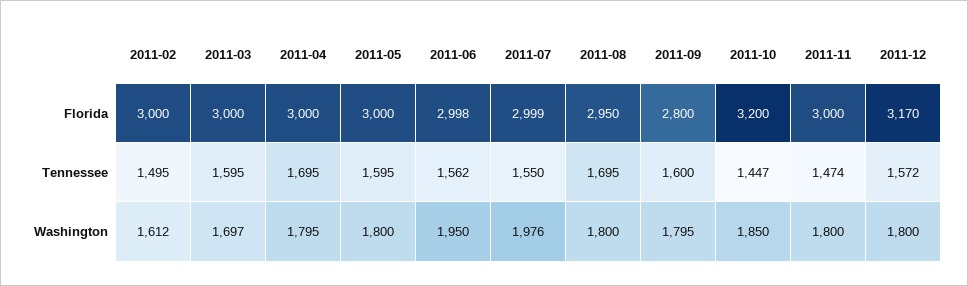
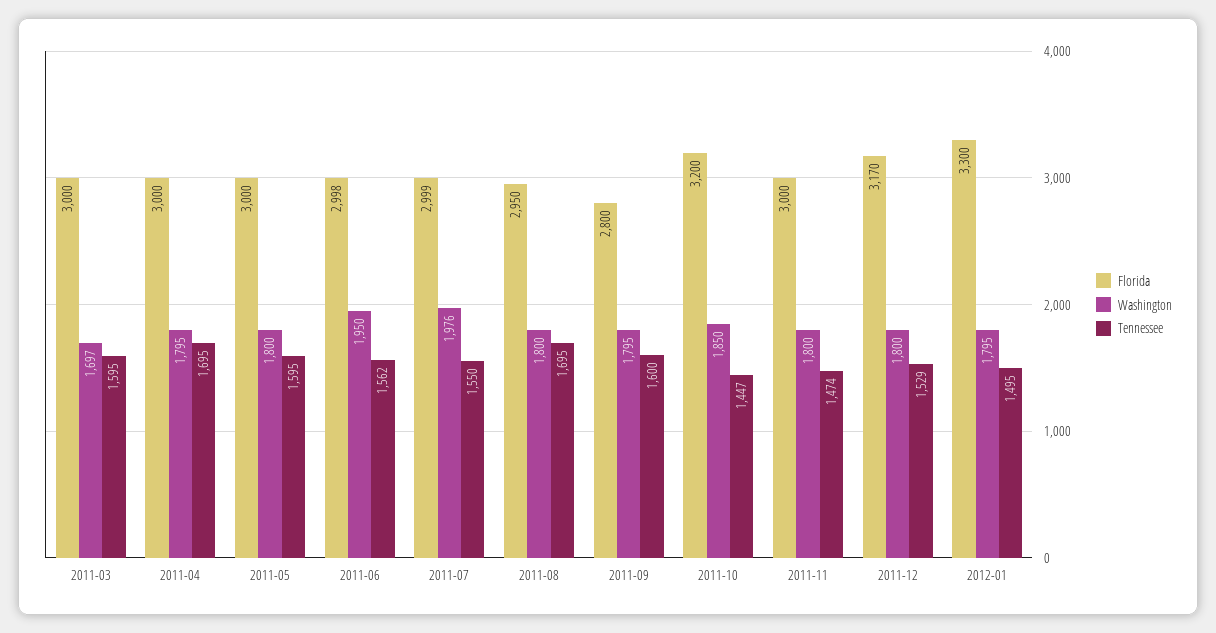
Florida, 2011-02: 3000 -> none
Tennessee, 2011-02: 1495 -> none
Tennessee, 2011-12: 1572 -> 1529
Washington, 2011-02: 1612 -> none
Florida, 2012-01: none -> 3300
Washington, 2012-01: none -> 1795
Tennessee, 2012-01: none -> 1495

